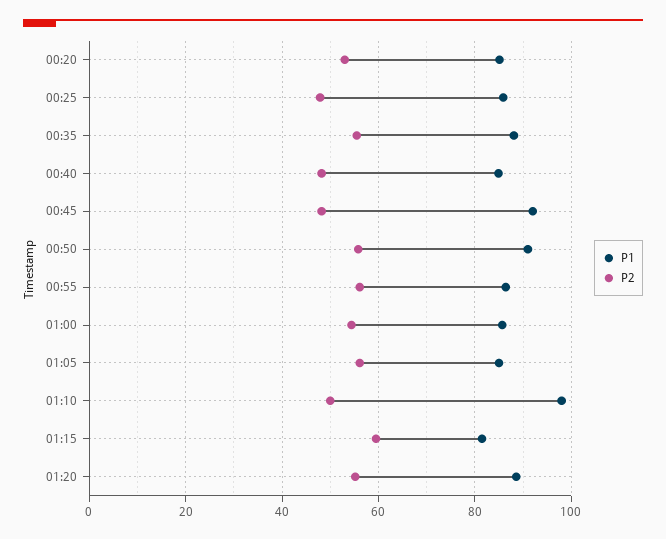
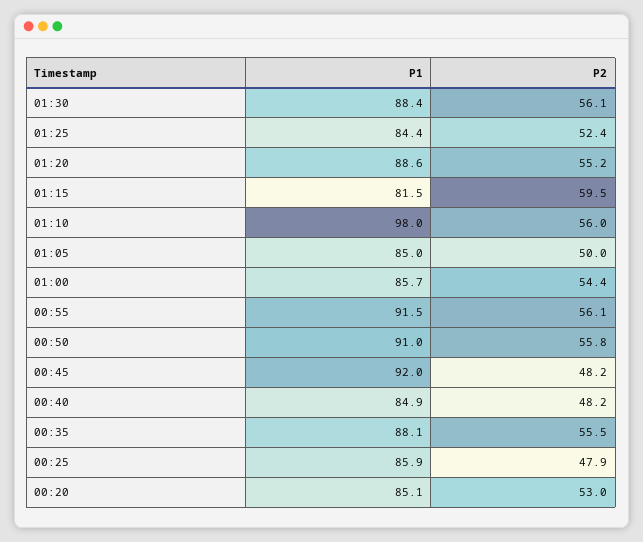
P1, 00:55: 86 -> 91.5
P2, 01:05: 56 -> 50
P2, 01:10: 50 -> 56
P1, 01:30: none -> 88.4
P2, 01:30: none -> 56.1
P1, 01:25: none -> 84.4
P2, 01:25: none -> 52.4

